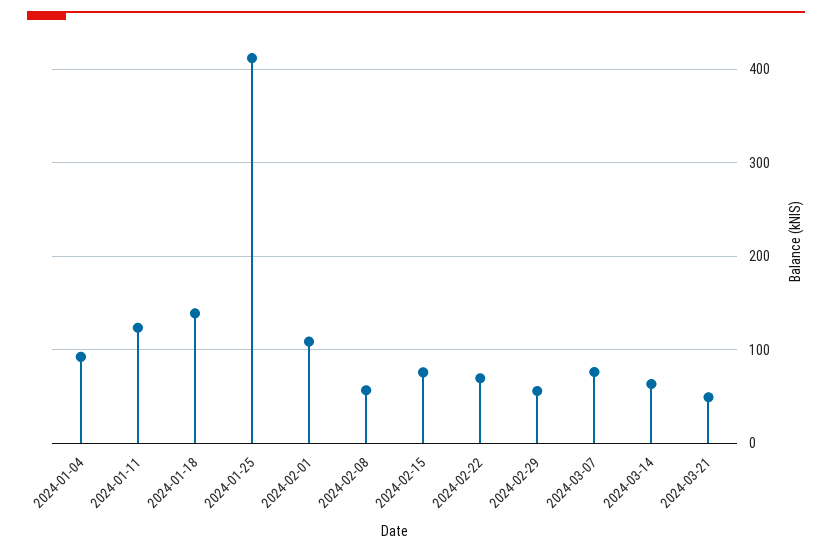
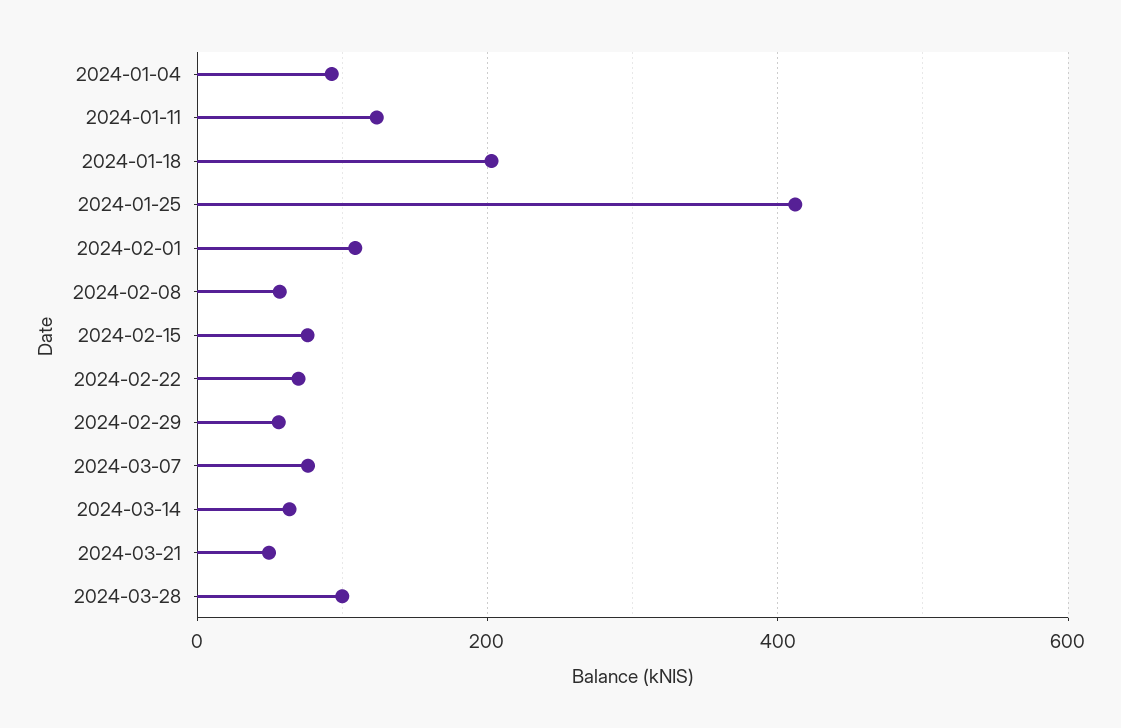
2024-01-18: 140 -> 200
2024-03-28: none -> 100

